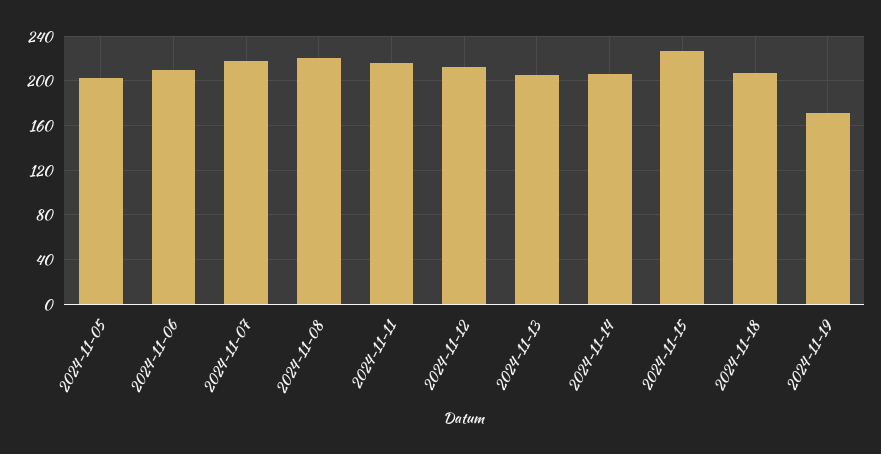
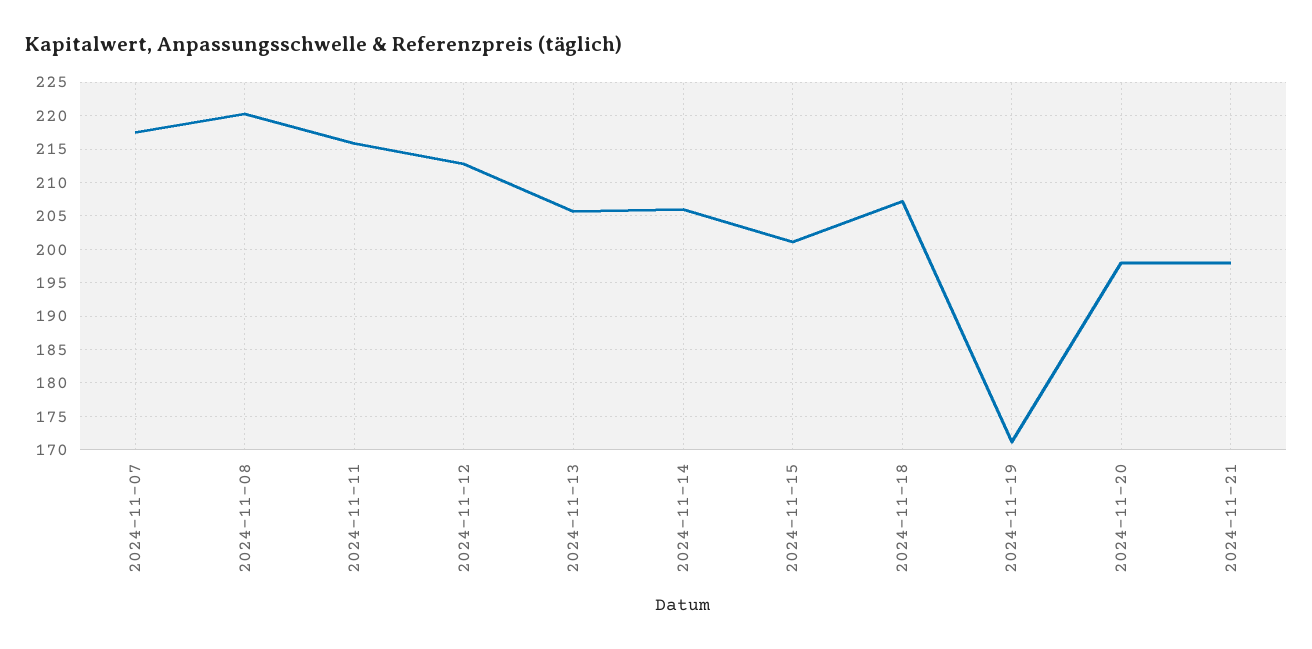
2024-11-05: 200 -> none
2024-11-06: 210 -> none
2024-11-15: 230 -> 201
2024-11-20: none -> 198
2024-11-21: none -> 198

